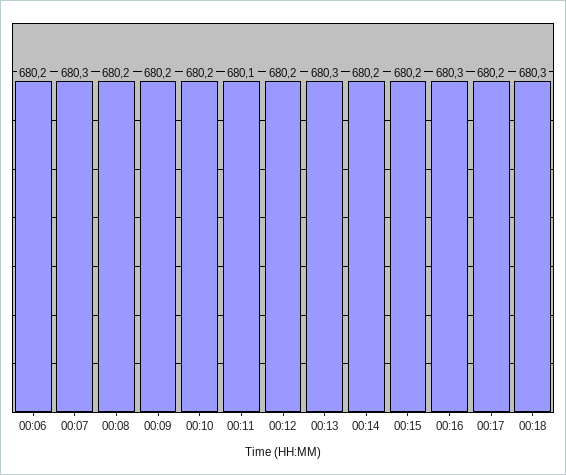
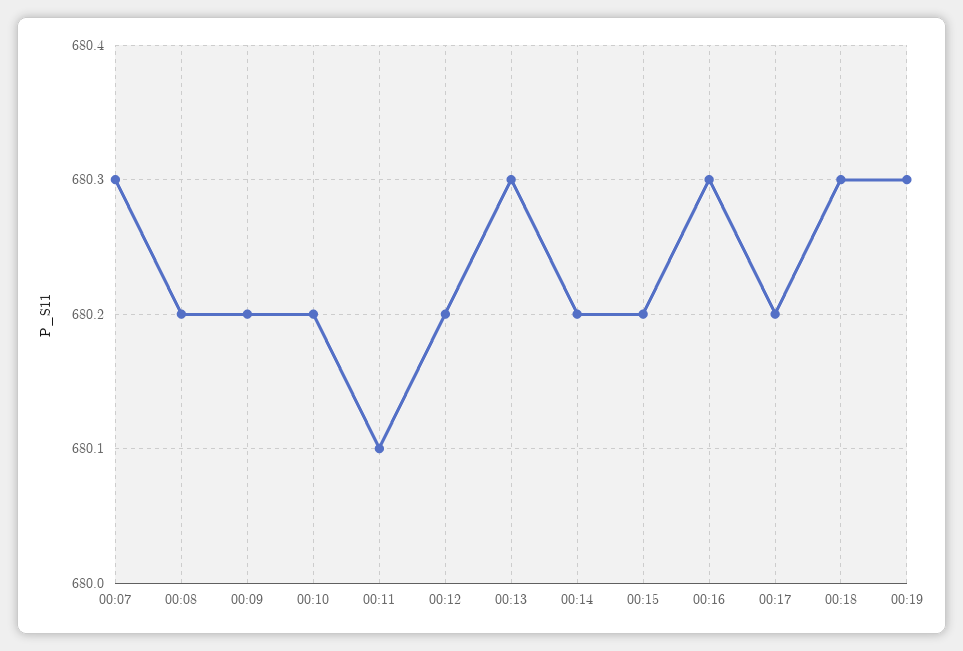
00:06: 680.2 -> none
00:19: none -> 680.3

